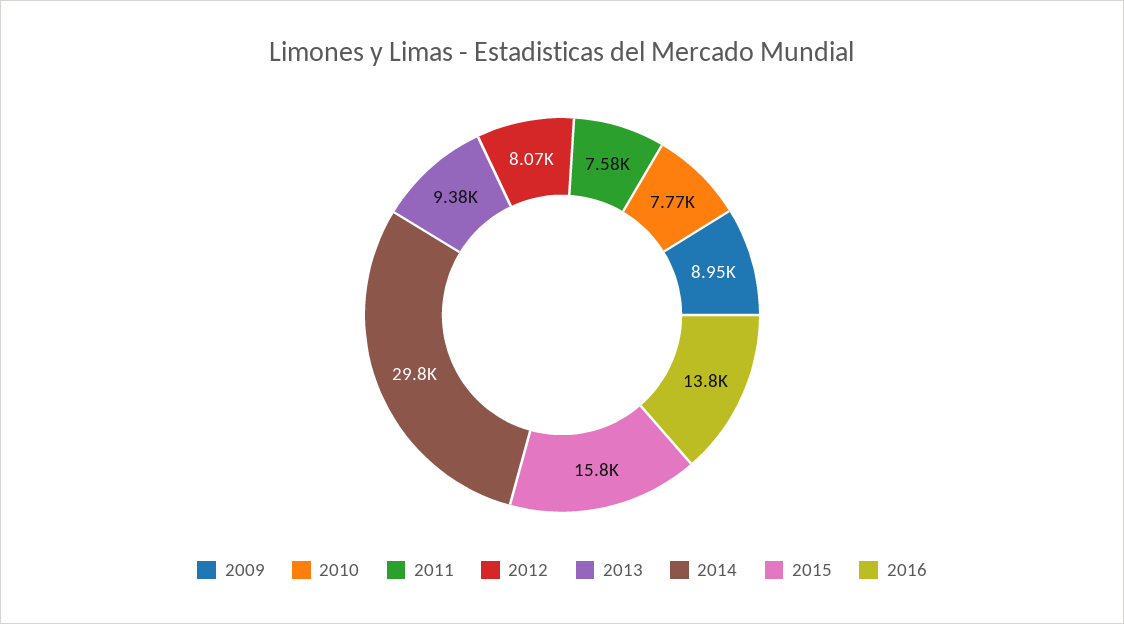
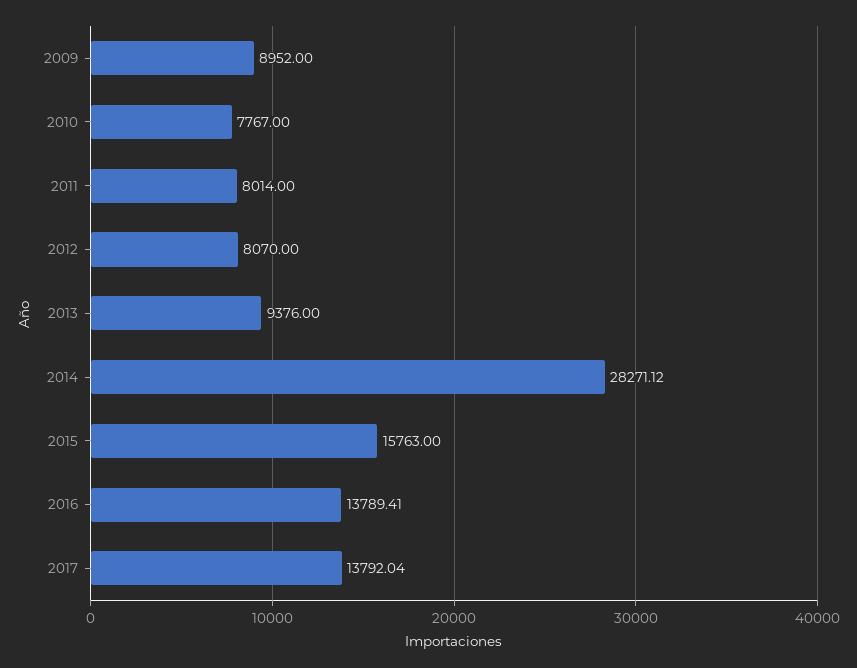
2011: 7580 -> 8014
2014: 29800 -> 28271.12
2017: none -> 13792.04

